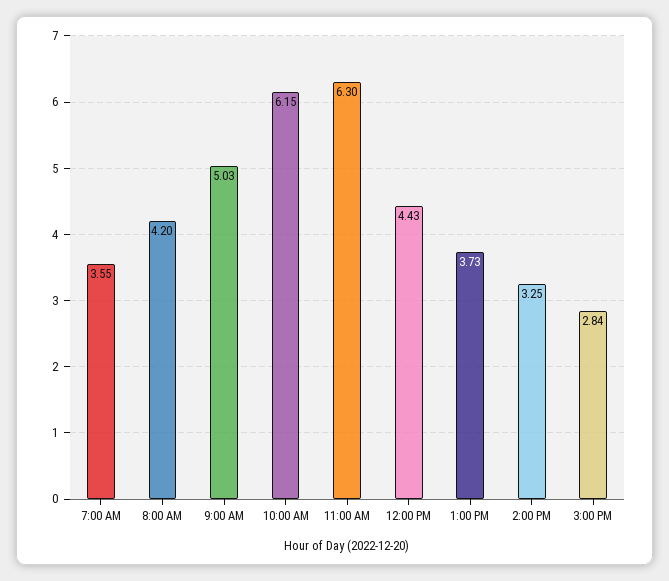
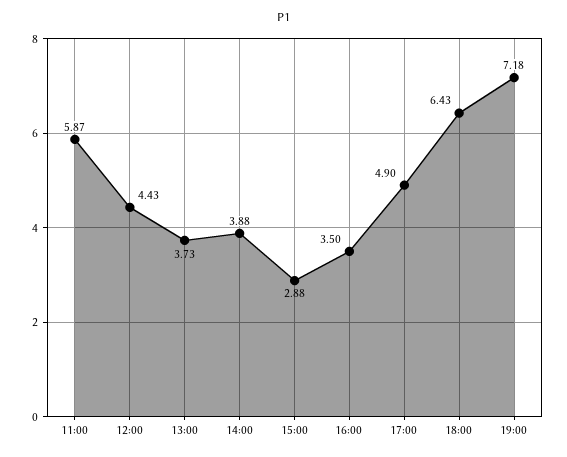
7:00 AM: 3.55 -> none
8:00 AM: 4.2 -> none
9:00 AM: 5.03 -> none
10:00 AM: 6.15 -> none
11:00 AM: 6.3 -> 5.87
2:00 PM: 3.25 -> 3.88
3:00 PM: 2.84 -> 2.88
16:00: none -> 3.5
17:00: none -> 4.9
18:00: none -> 6.43
19:00: none -> 7.18

